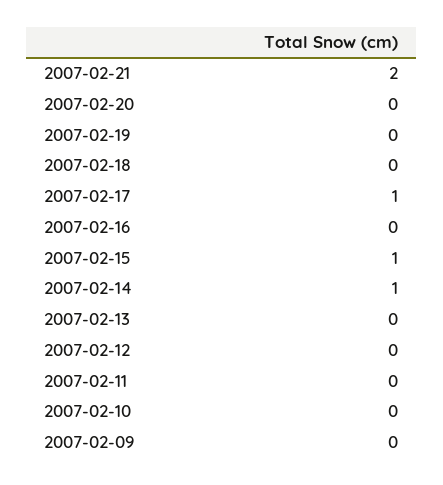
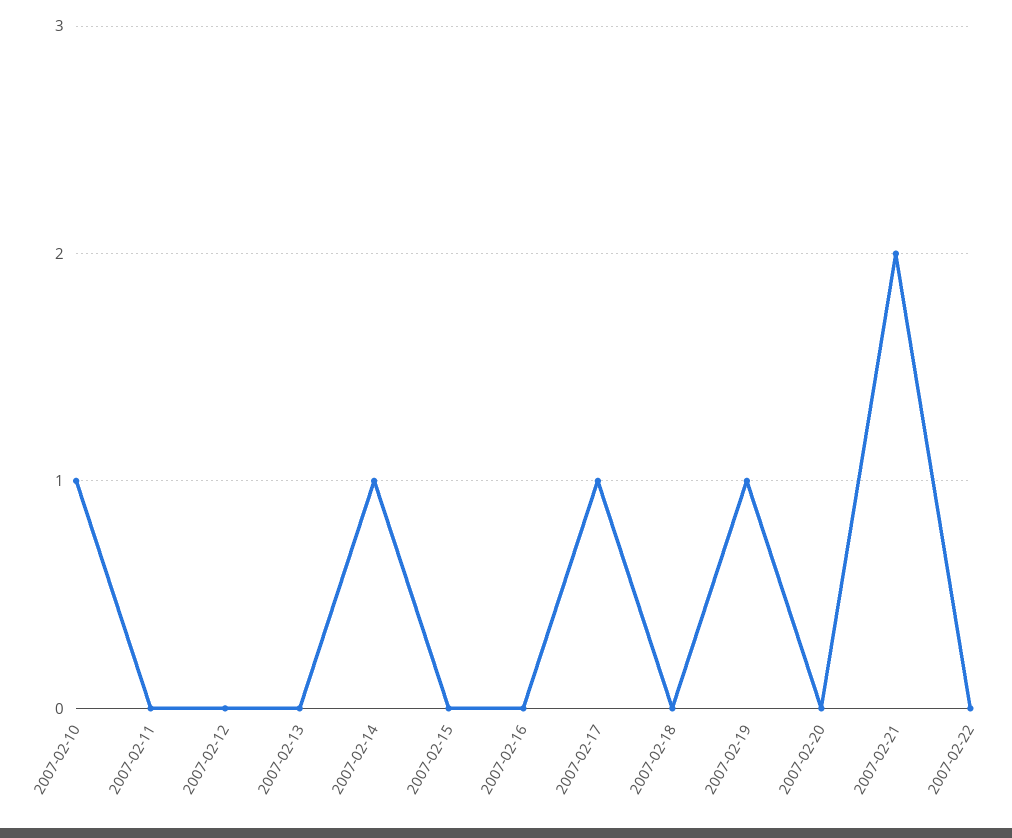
2007-02-19: 0 -> 1
2007-02-15: 1 -> 0
2007-02-10: 0 -> 1
2007-02-09: 0 -> none
2007-02-22: none -> 0

